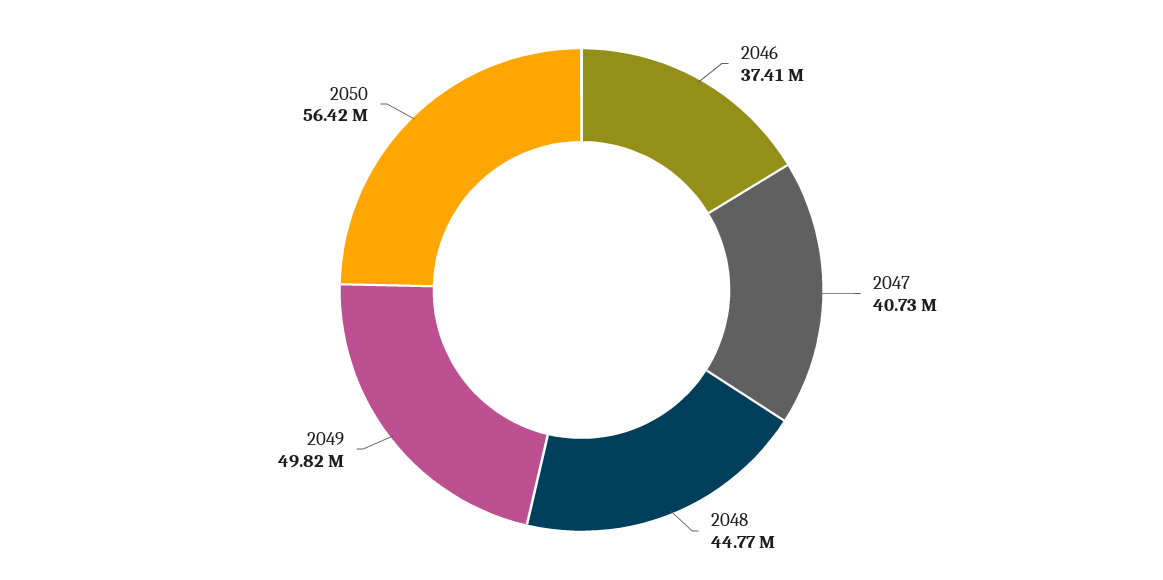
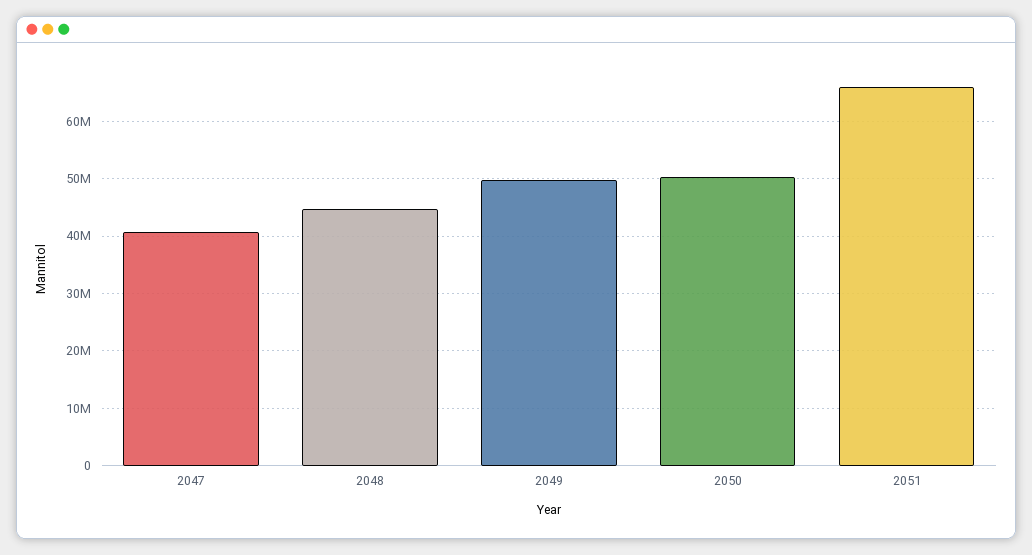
2046: 37410000 -> none
2050: 56420000 -> 50000000
2051: none -> 66000000

